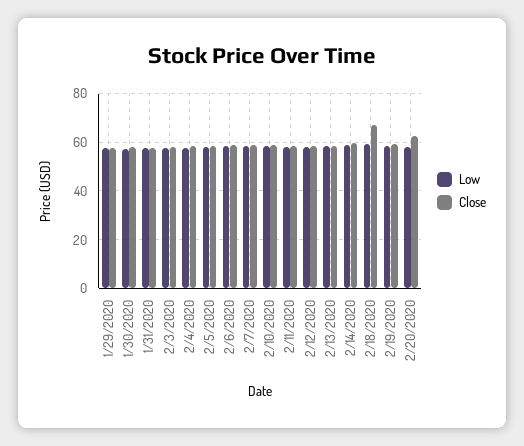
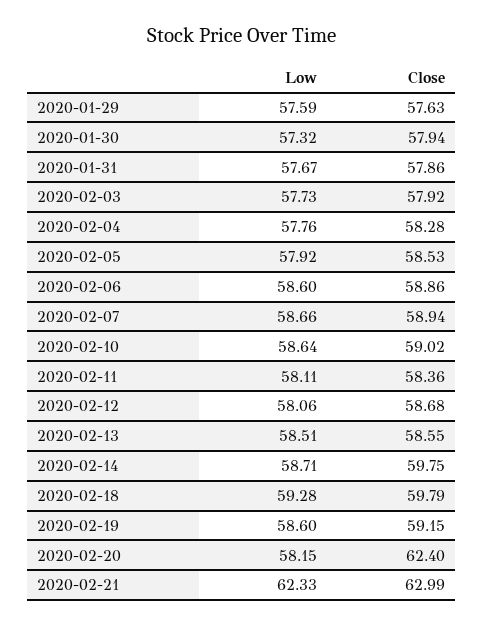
Close, 2/18/2020: 67.5 -> 59.79
Low, 2020-02-21: none -> 62.33
Close, 2020-02-21: none -> 62.99

